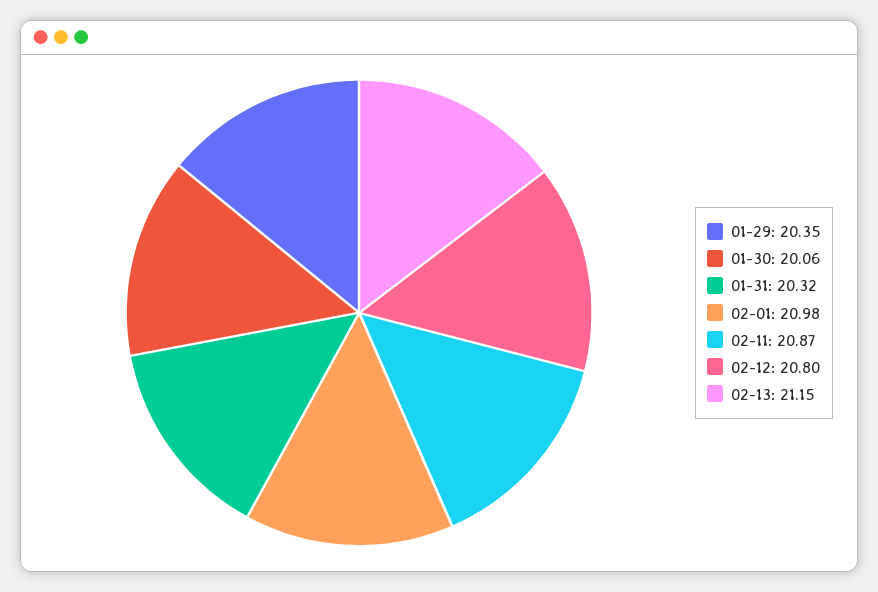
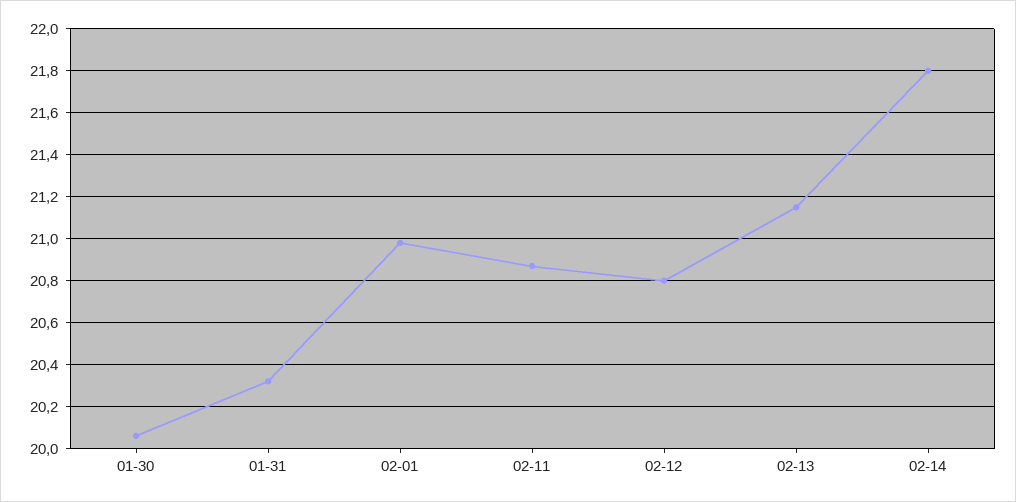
01-29: 20.35 -> none
02-14: none -> 21.8

